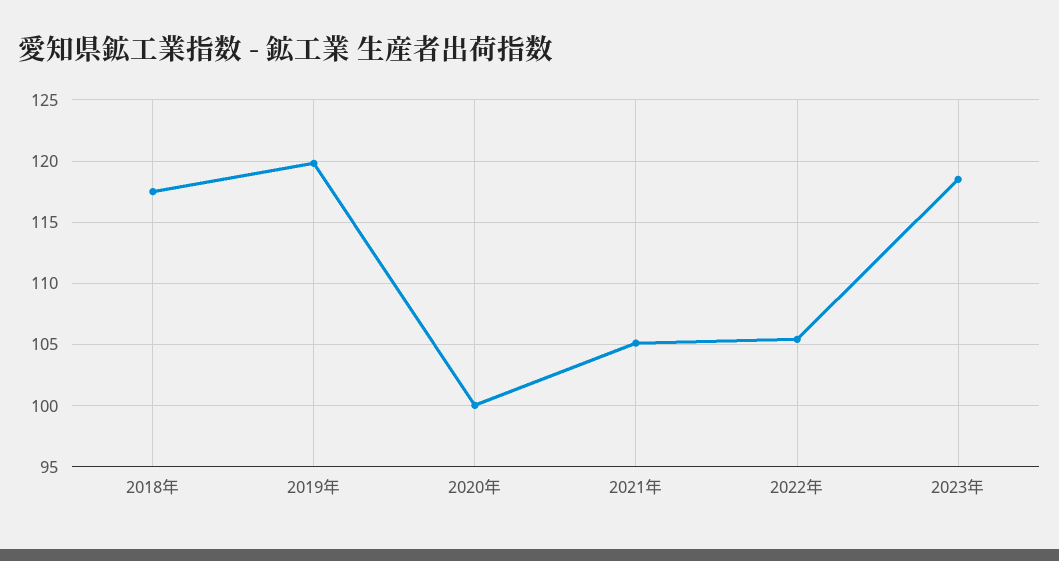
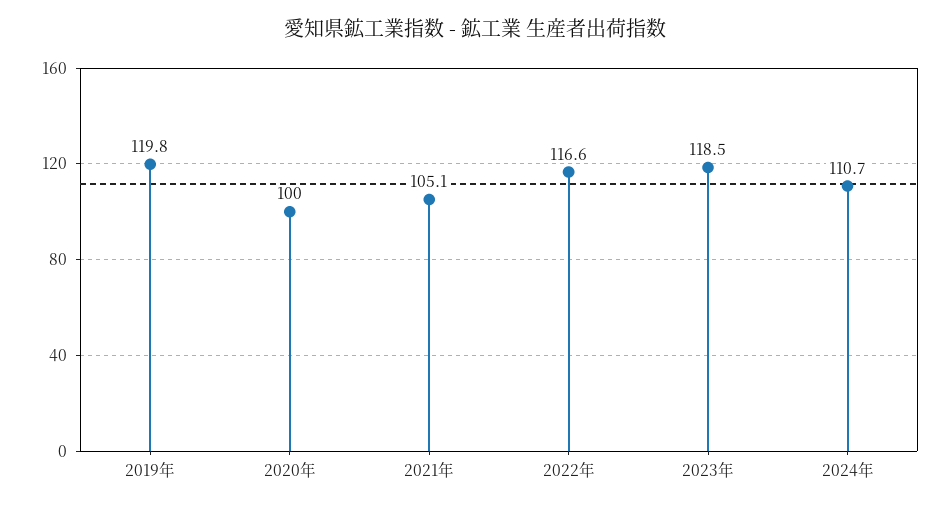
2018年: 117.5 -> none
2022年: 105.5 -> 116.6
2024年: none -> 110.7

